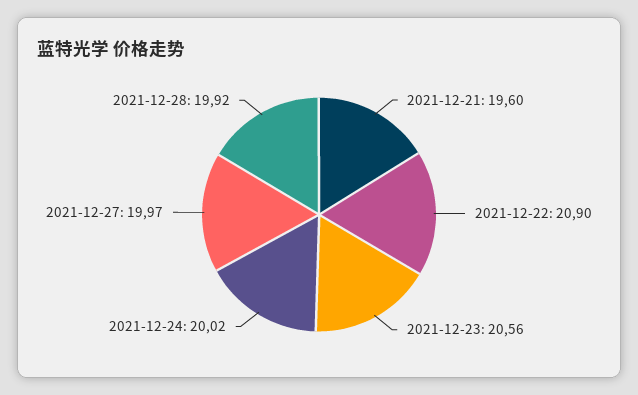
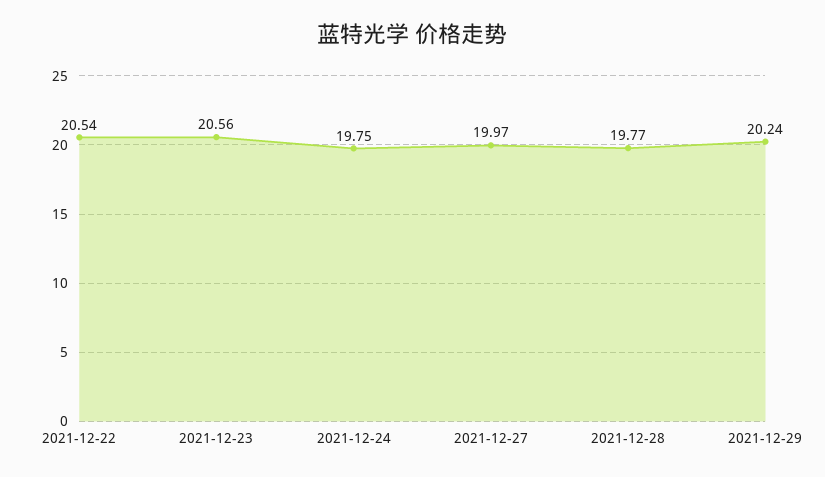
2021-12-21: 19.6 -> none
2021-12-22: 20.9 -> 20.54
2021-12-24: 20.02 -> 19.75
2021-12-28: 19.92 -> 19.77
2021-12-29: none -> 20.24

